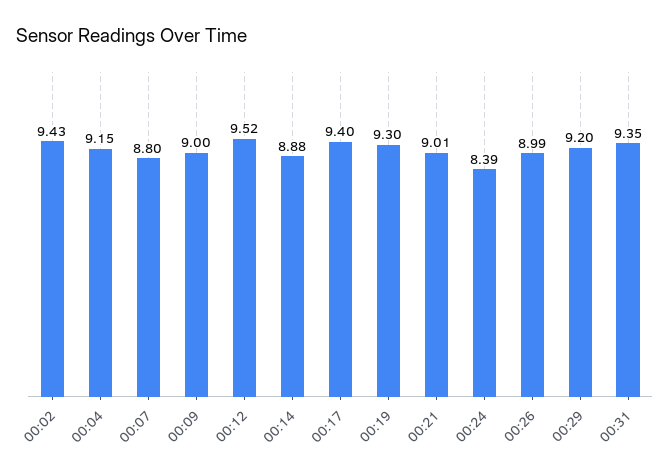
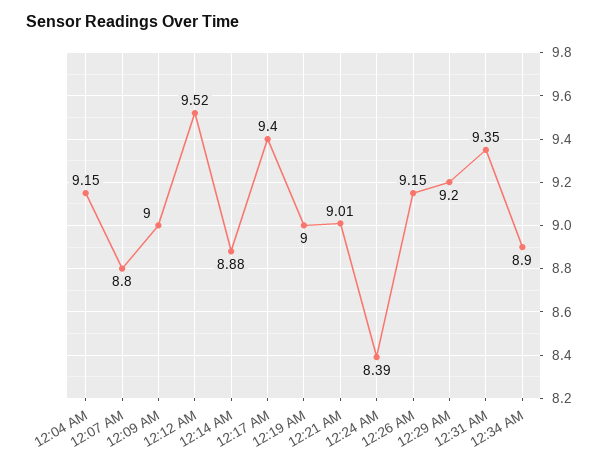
00:02: 9.43 -> none
00:19: 9.3 -> 9
00:26: 8.99 -> 9.15
12:34 AM: none -> 8.9

